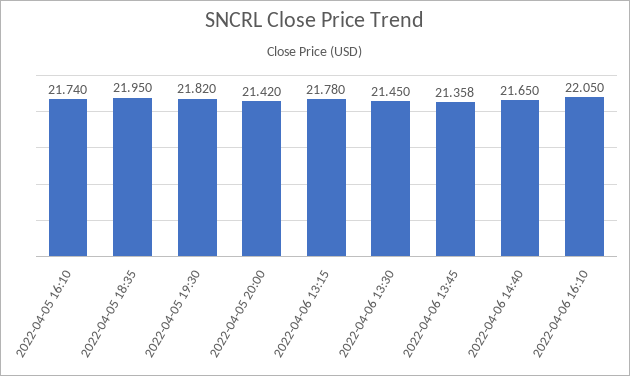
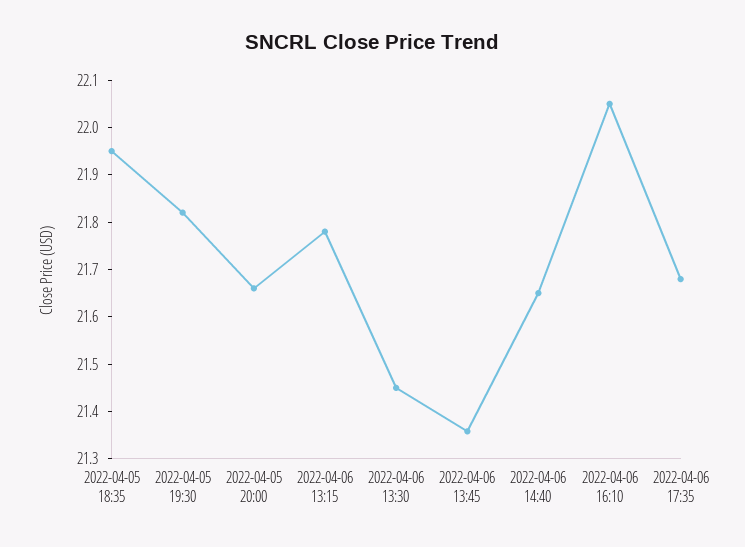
2022-04-05 16:10: 21.74 -> none
2022-04-05 20:00: 21.42 -> 21.66
2022-04-06 17:35: none -> 21.68

